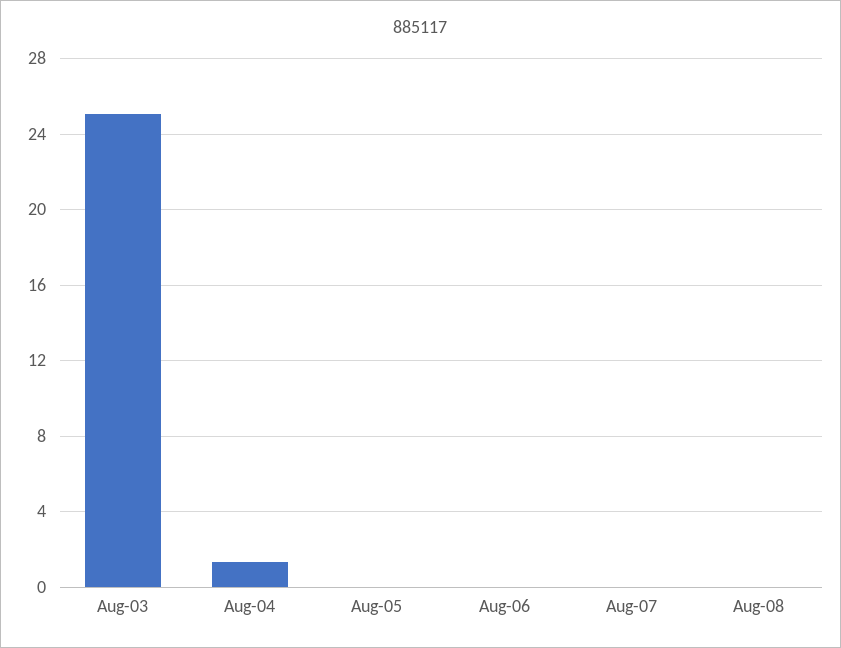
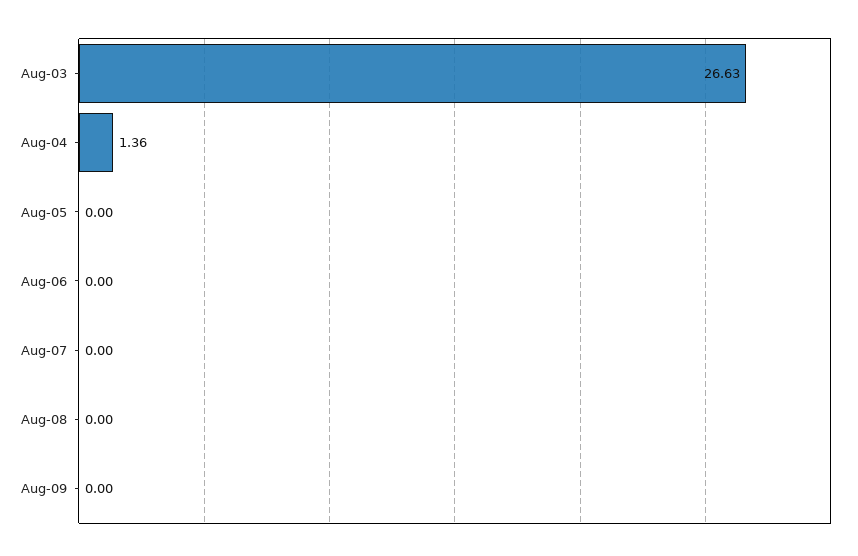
Aug-03: 25 -> 26.63
Aug-09: none -> 0

